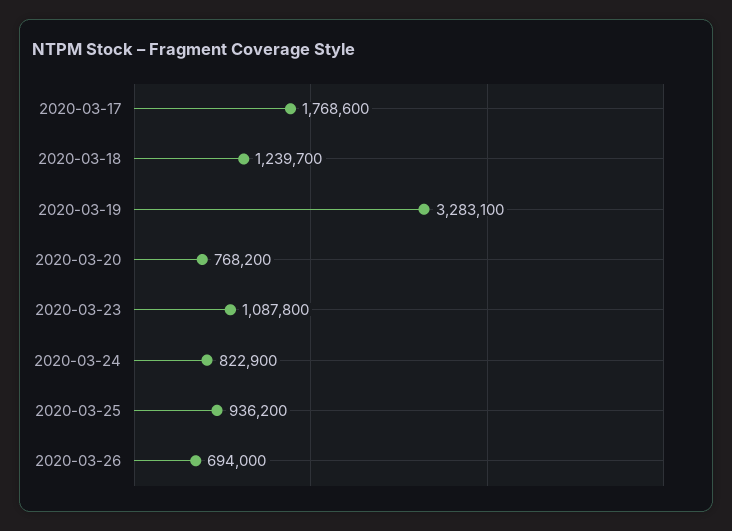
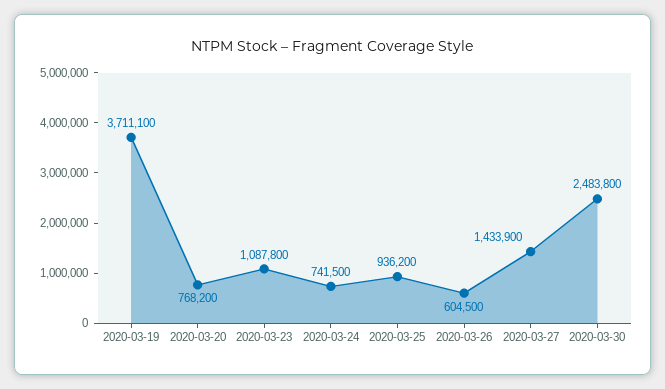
2020-03-17: 1768600 -> none
2020-03-18: 1239700 -> none
2020-03-19: 3283100 -> 3711100
2020-03-24: 822900 -> 741500
2020-03-26: 694000 -> 604500
2020-03-27: none -> 1433900
2020-03-30: none -> 2483800

